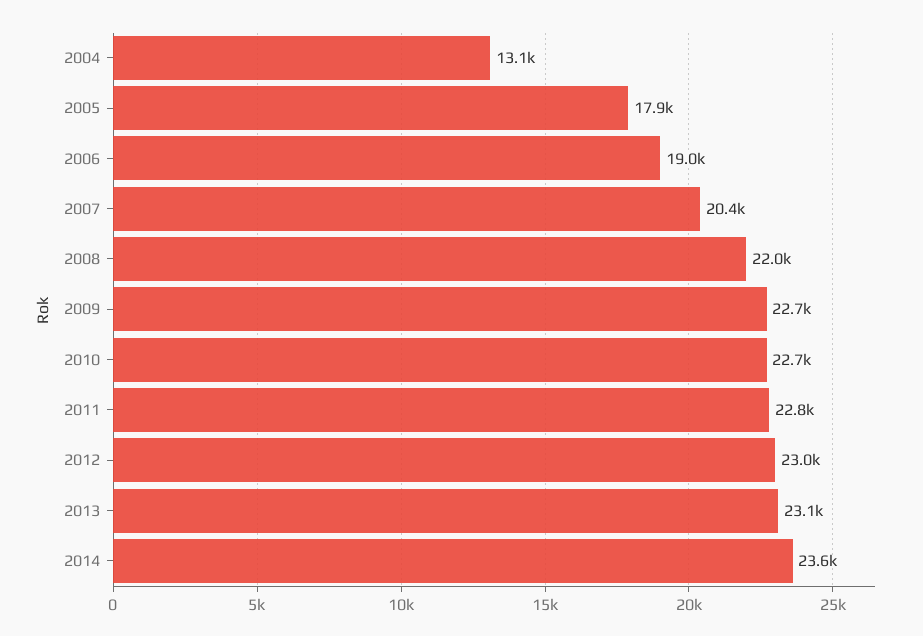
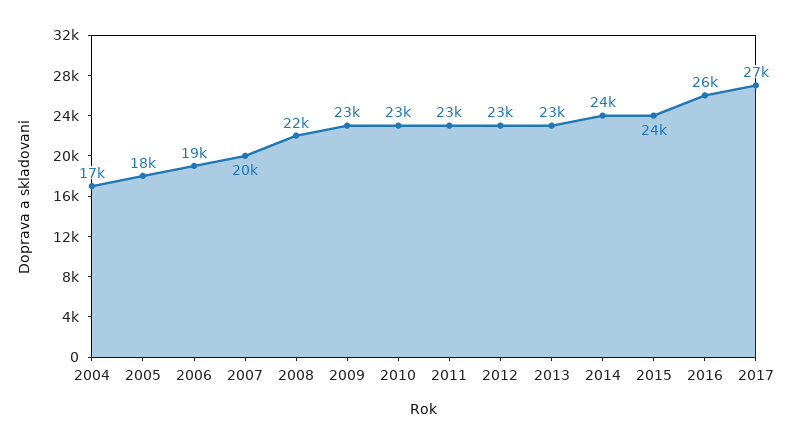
2004: 13100 -> 17000
2015: none -> 24000
2016: none -> 26000
2017: none -> 27000

